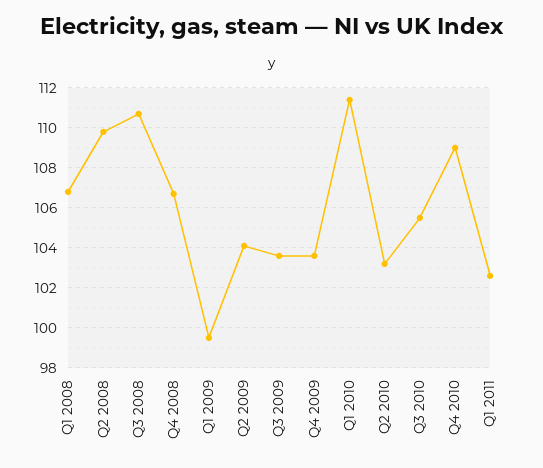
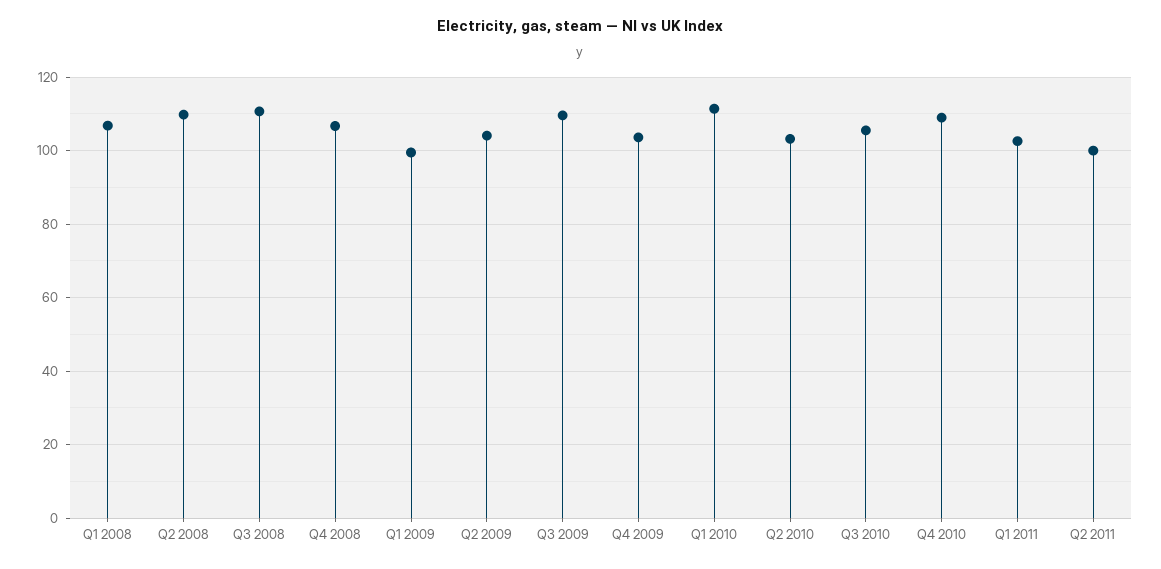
Q3 2009: 103.5 -> 110
Q2 2011: none -> 100

